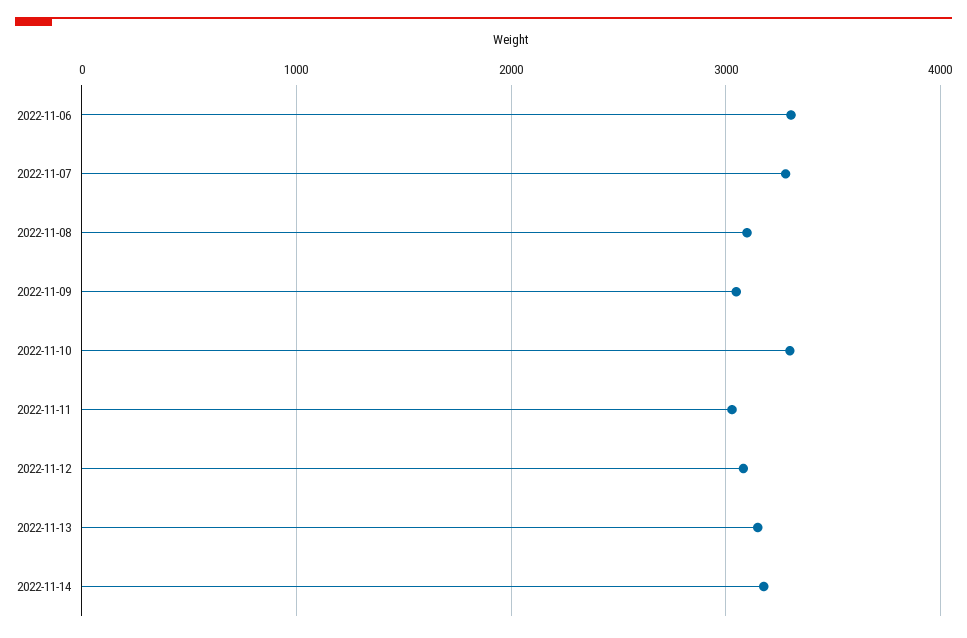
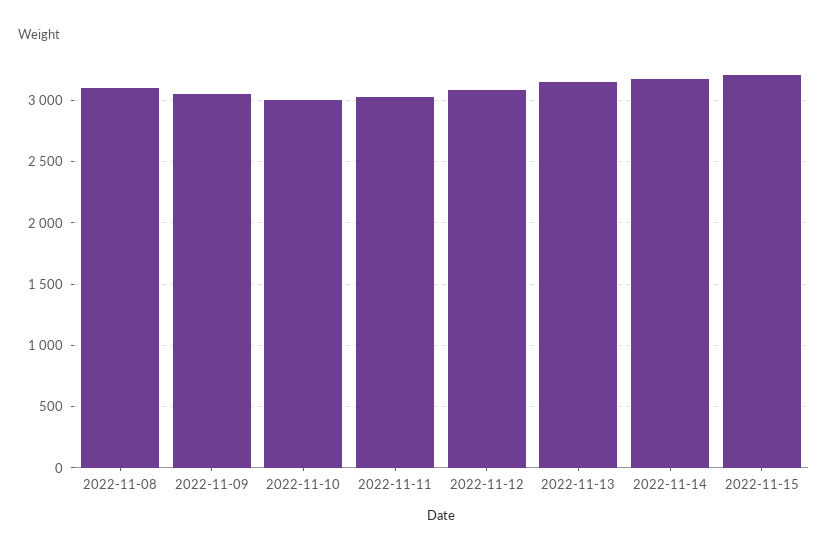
2022-11-06: 3300 -> none
2022-11-07: 3300 -> none
2022-11-10: 3300 -> 3000
2022-11-15: none -> 3200

